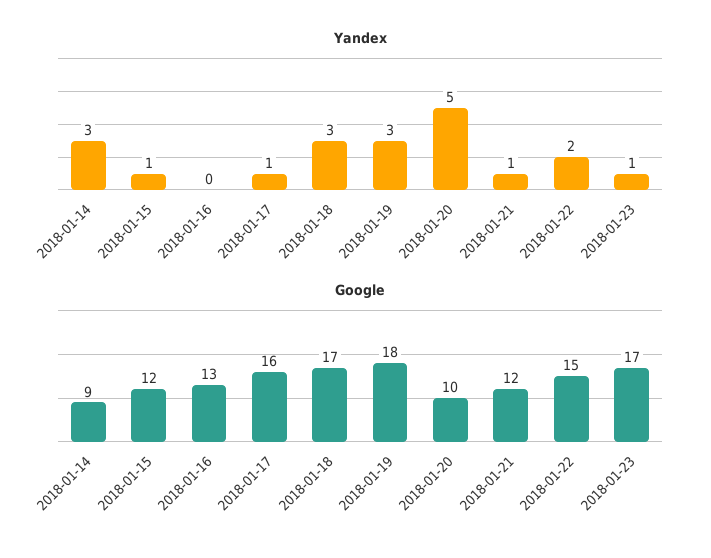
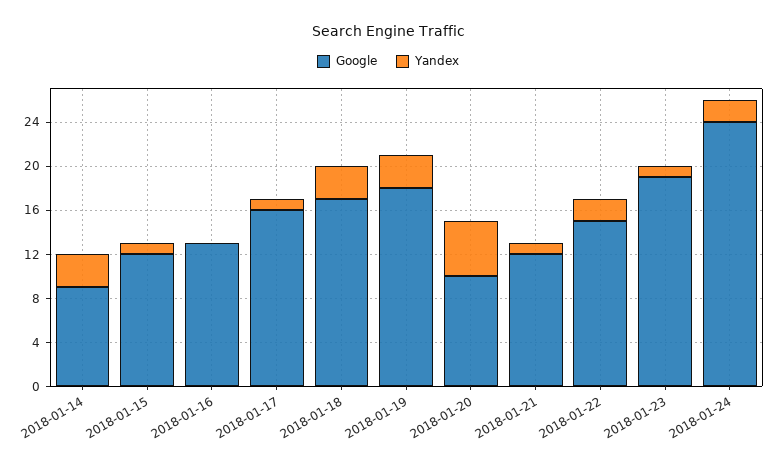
Google, 2018-01-23: 17 -> 19
Google, 2018-01-24: none -> 24
Yandex, 2018-01-24: none -> 2

